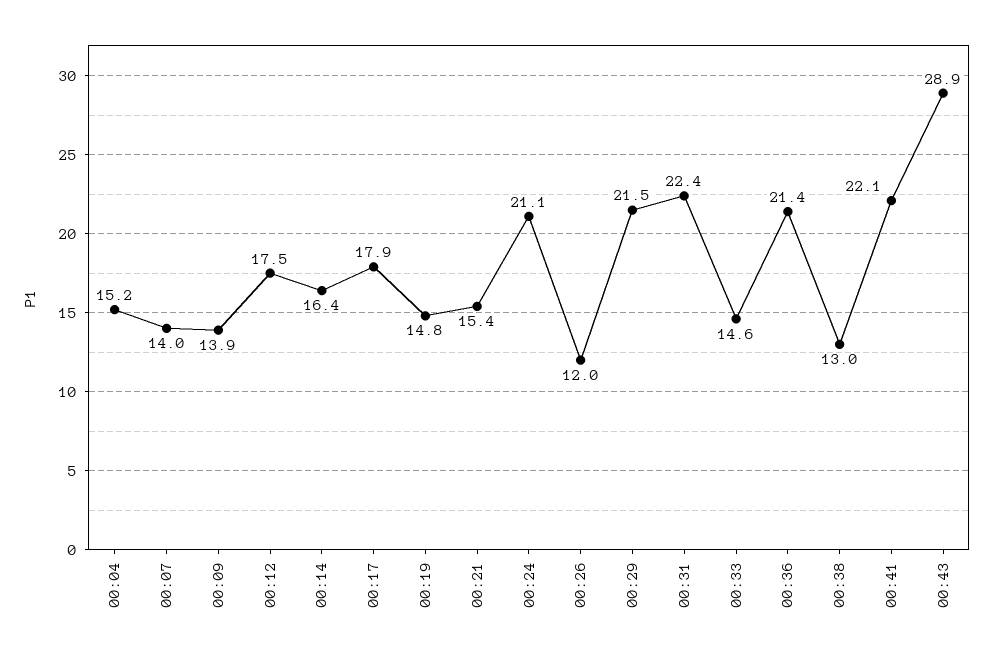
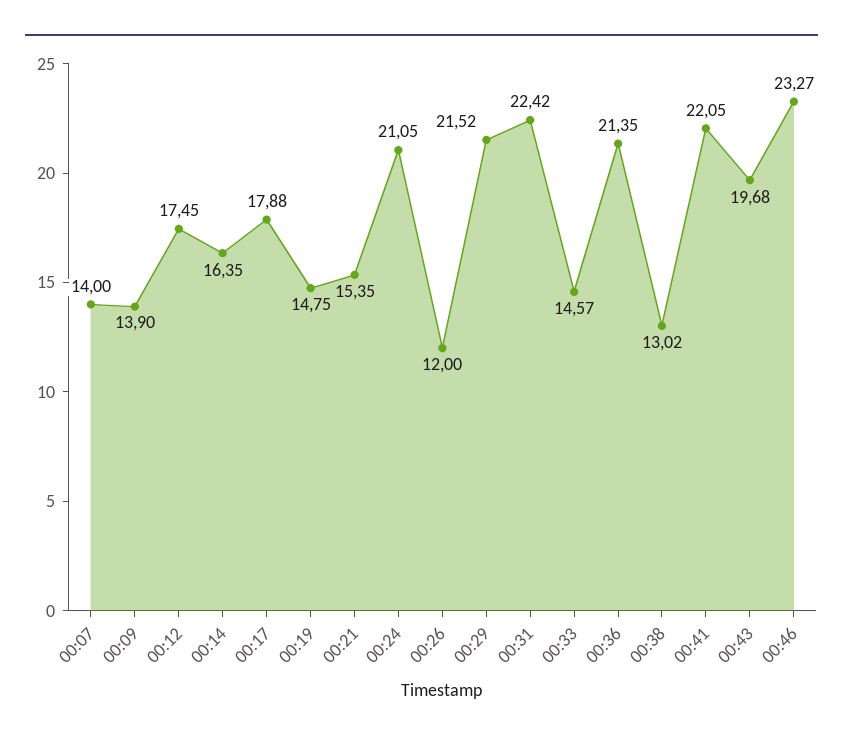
00:04: 15.2 -> none
00:43: 28.9 -> 19.68
00:46: none -> 23.27

